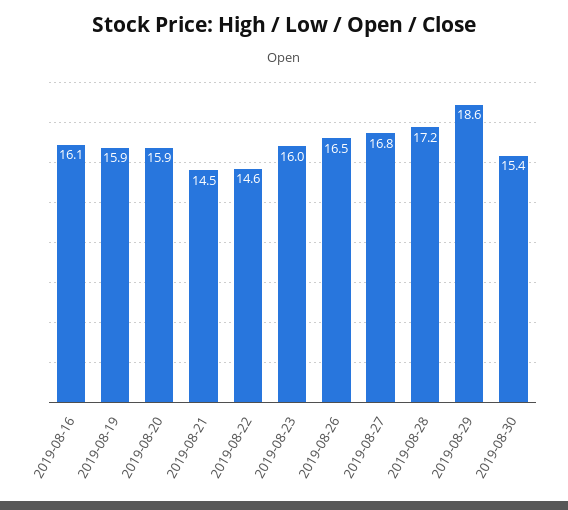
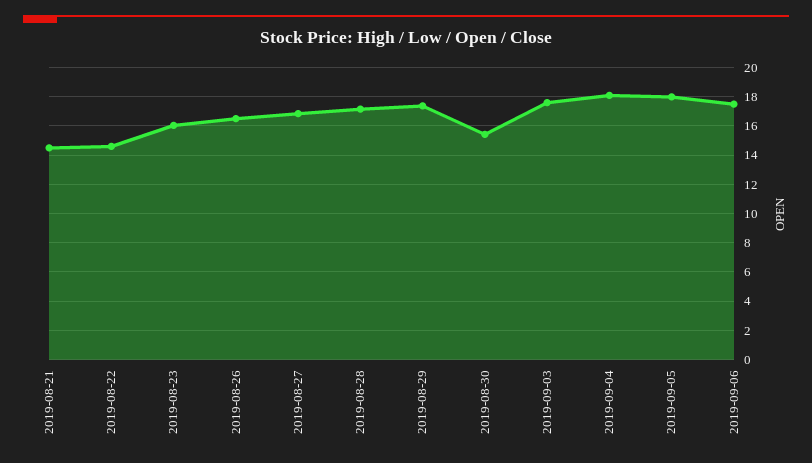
2019-08-16: 16.1 -> none
2019-08-19: 15.9 -> none
2019-08-20: 15.9 -> none
2019-08-29: 18.6 -> 17.5
2019-09-03: none -> 17.5
2019-09-04: none -> 18
2019-09-05: none -> 18
2019-09-06: none -> 17.5

